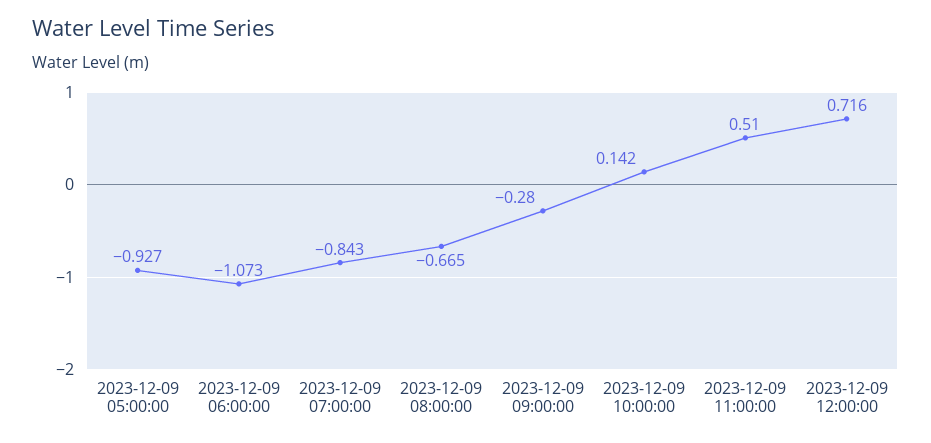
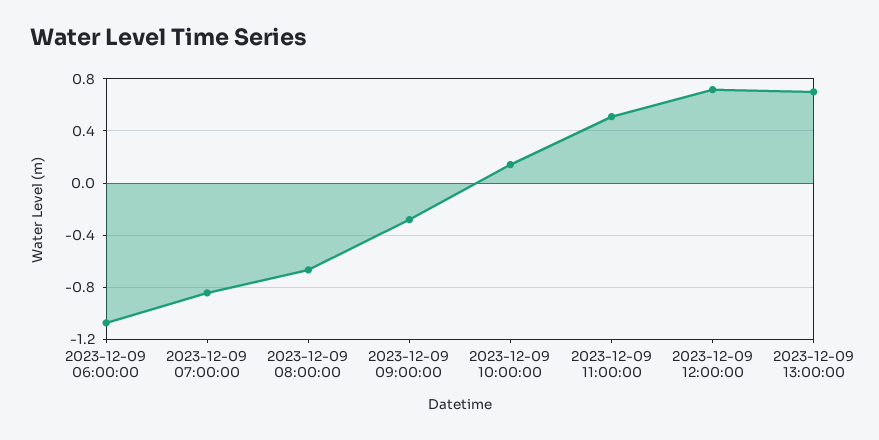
2023-12-09 05:00:00: -0.927 -> none
2023-12-09 13:00:00: none -> 0.7

